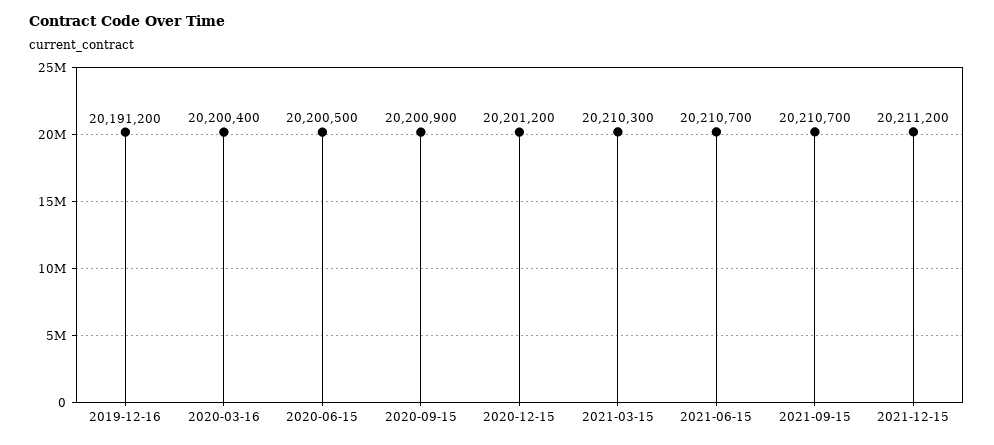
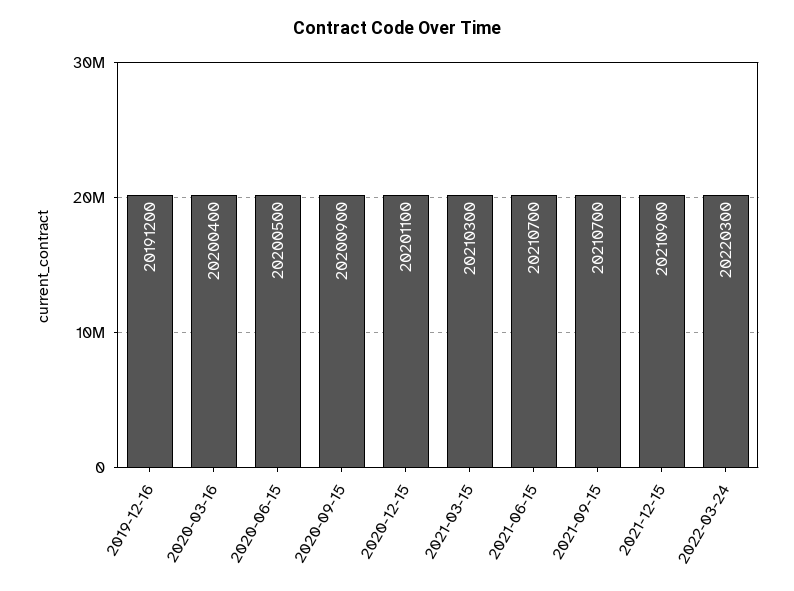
2020-12-15: 20201200 -> 20201100
2021-12-15: 20211200 -> 20210900
2022-03-24: none -> 20220300

